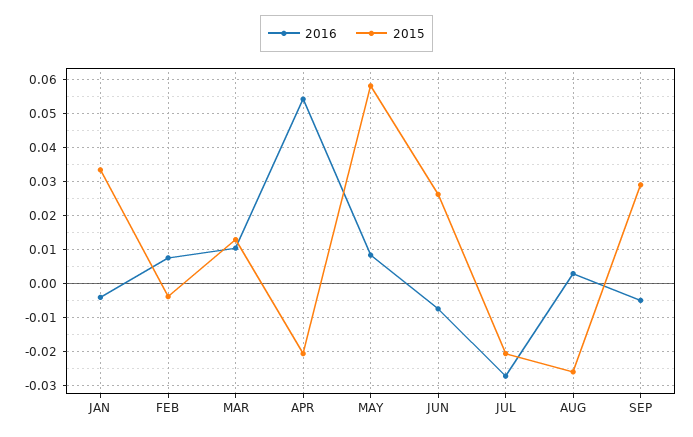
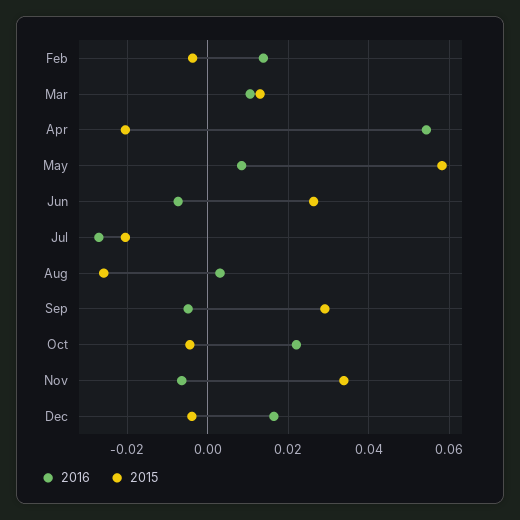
2016, JAN: -0.004 -> none
2015, JAN: 0.034 -> none
2016, FEB: 0.008 -> 0.014
2016, Oct: none -> 0.022
2015, Oct: none -> -0.004
2016, Nov: none -> -0.006
2015, Nov: none -> 0.034
2016, Dec: none -> 0.016
2015, Dec: none -> -0.004

